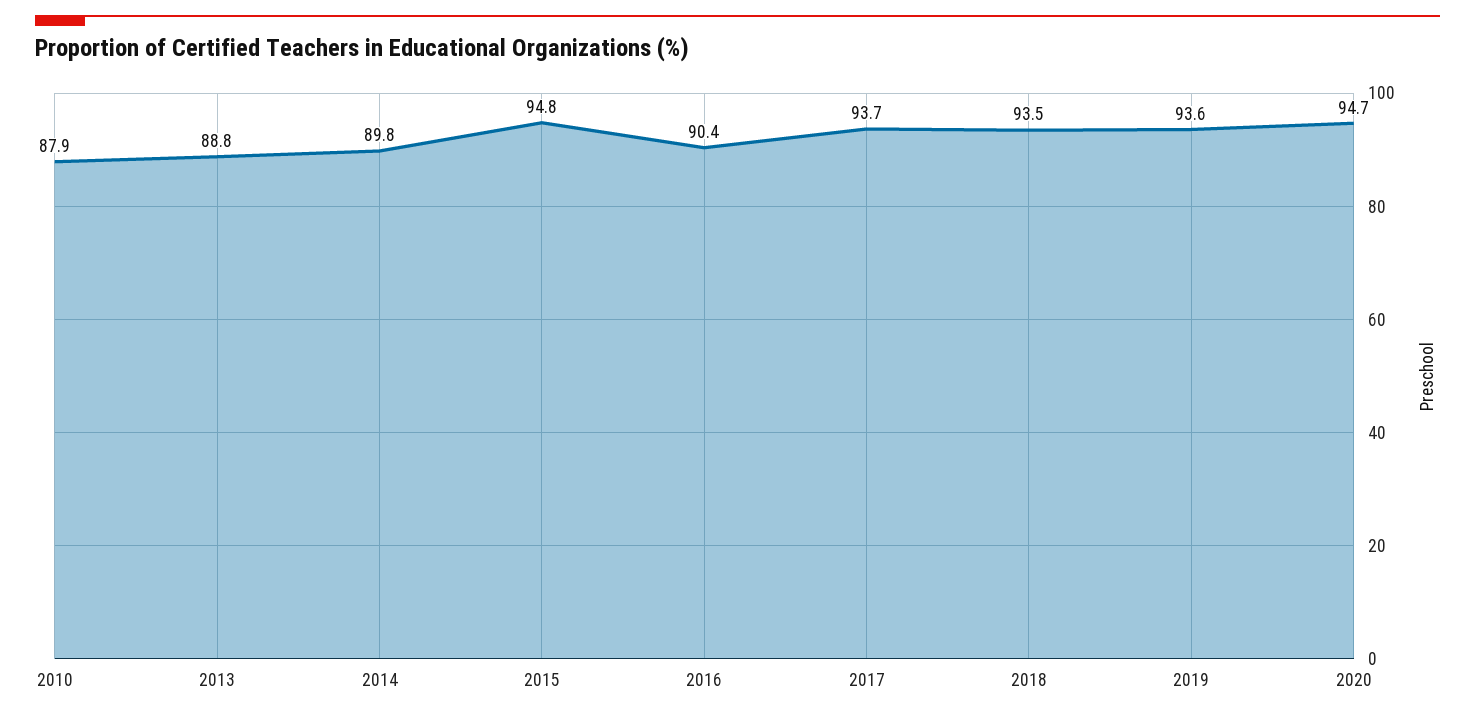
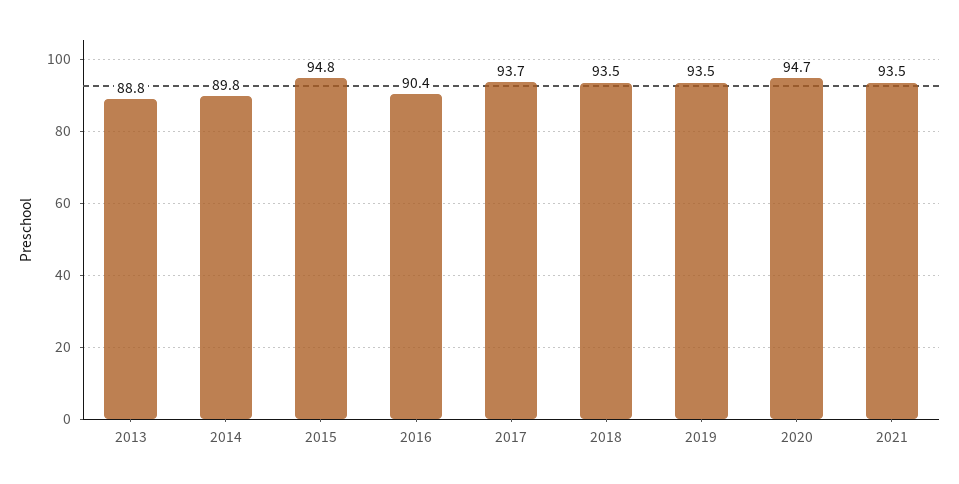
2010: 87.9 -> none
2019: 93.6 -> 93.5
2021: none -> 93.5

